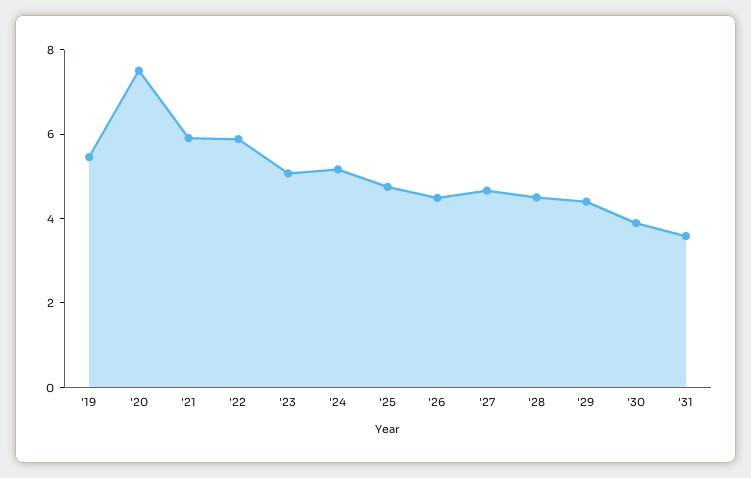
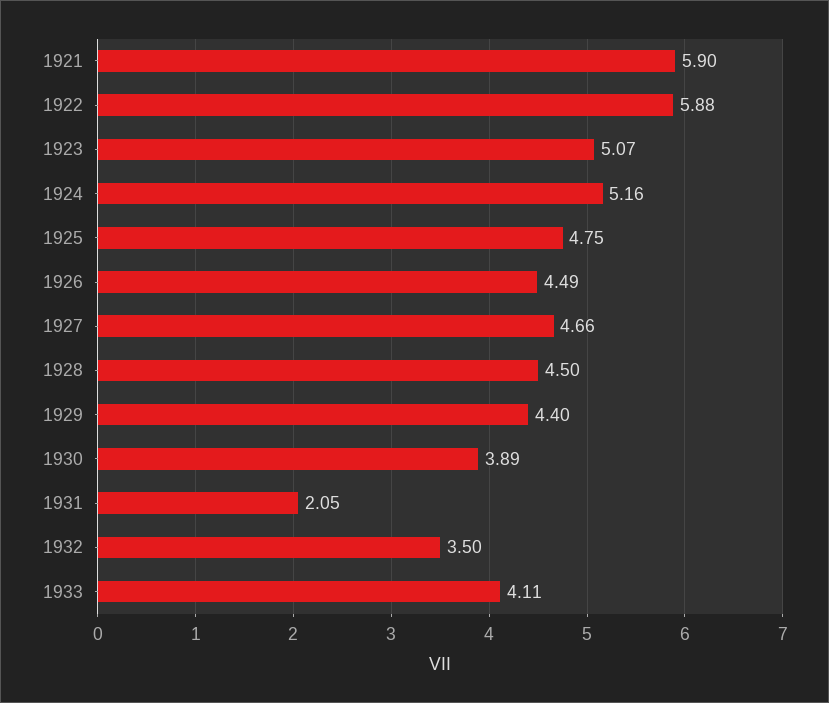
'19: 5.5 -> none
'20: 7.5 -> none
'31: 3.5 -> 2.05
1932: none -> 3.5
1933: none -> 4.11

